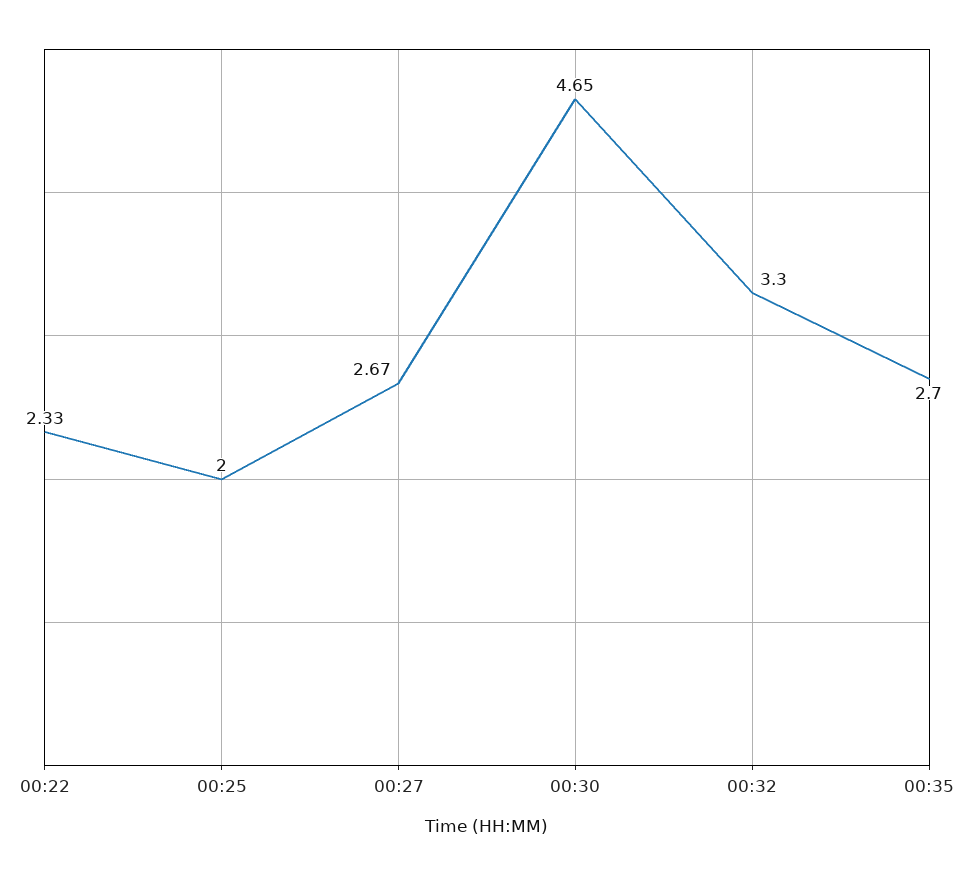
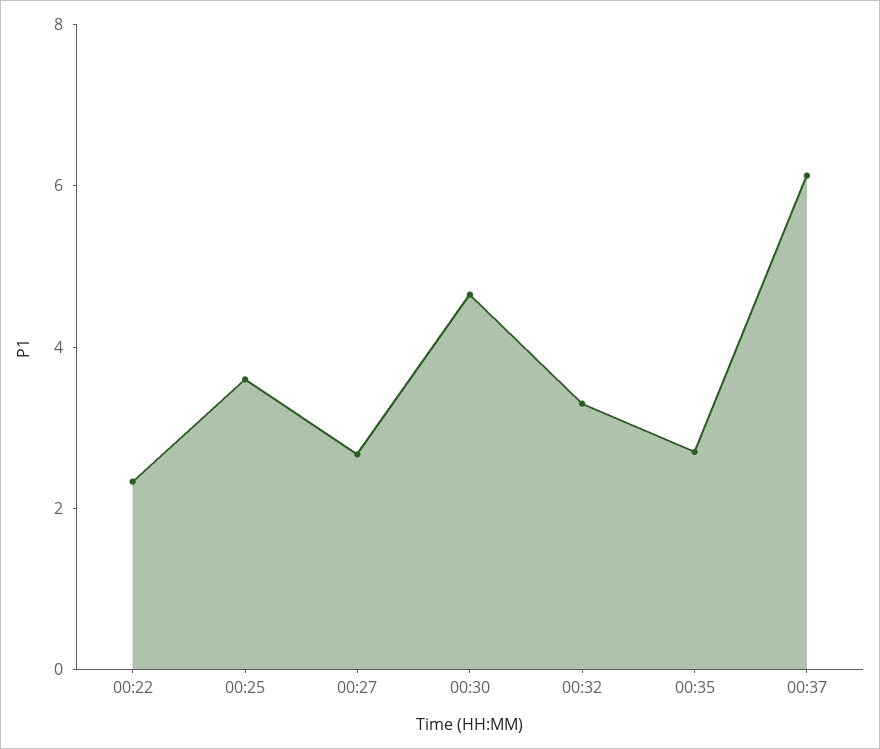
00:25: 2 -> 3.5
00:37: none -> 6

